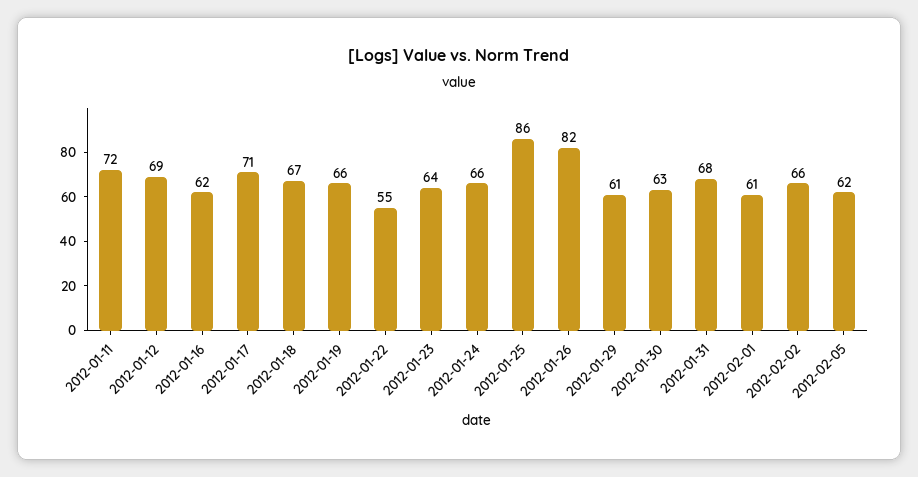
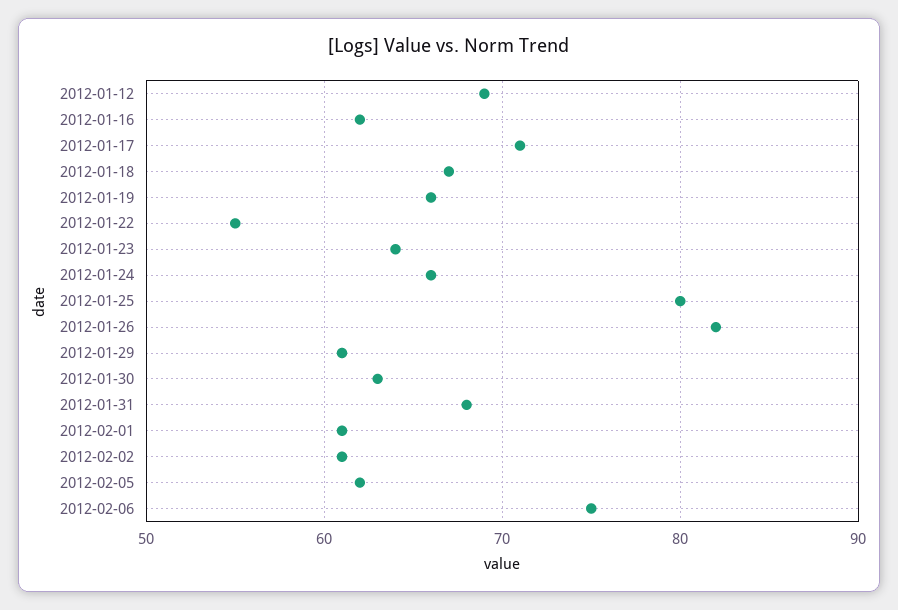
2012-01-11: 72 -> none
2012-01-25: 86 -> 80
2012-02-02: 66 -> 61
2012-02-06: none -> 75

